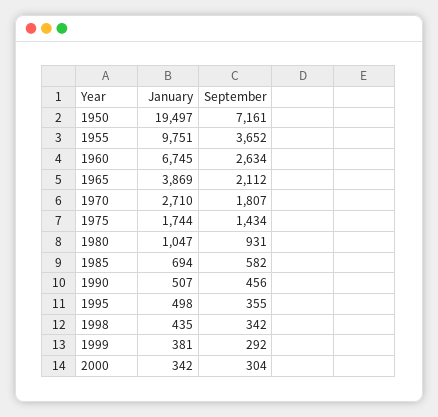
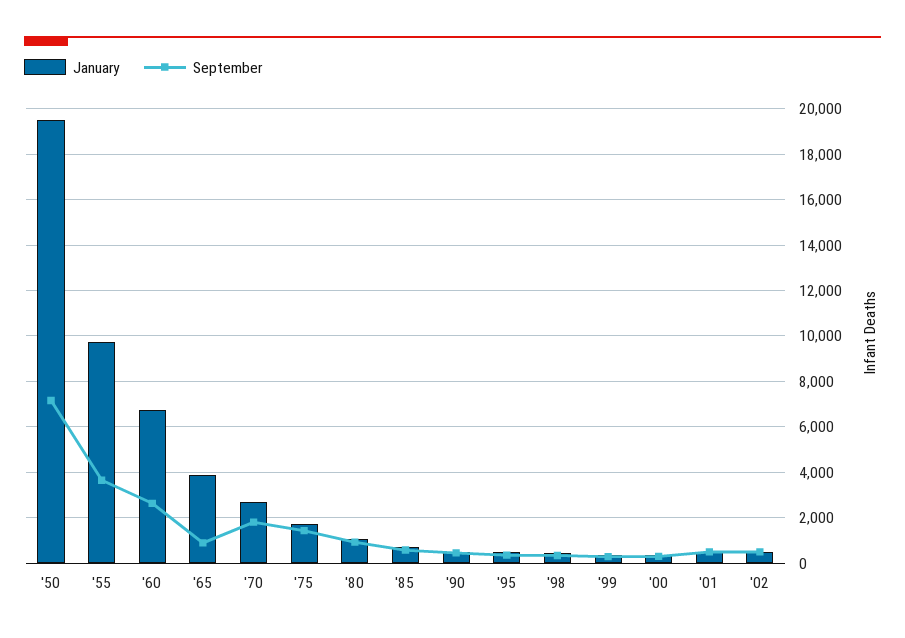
September, 1965: 2112 -> 1000
January, '01: none -> 500
September, '01: none -> 500
January, '02: none -> 500
September, '02: none -> 500

